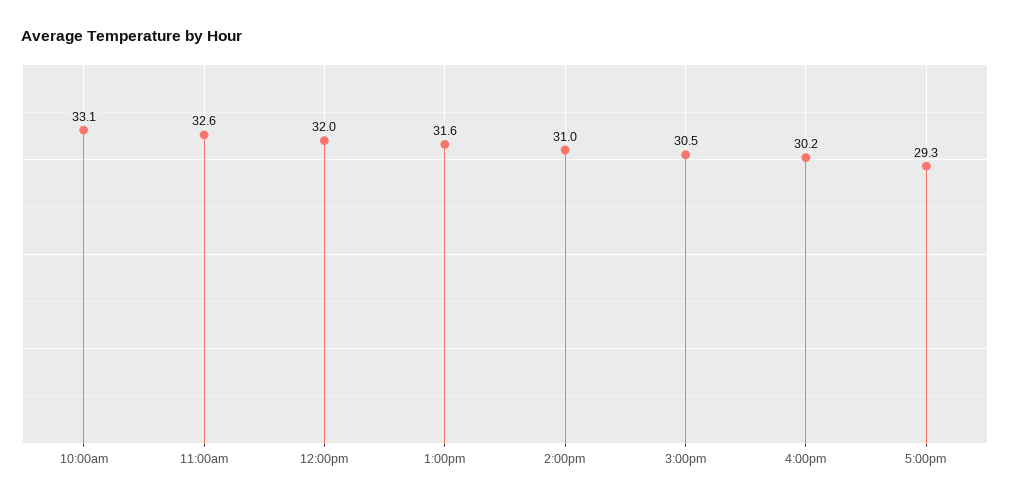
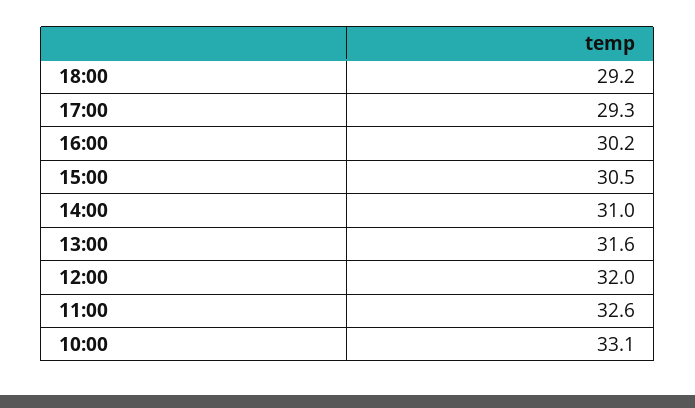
18:00: none -> 29.2

